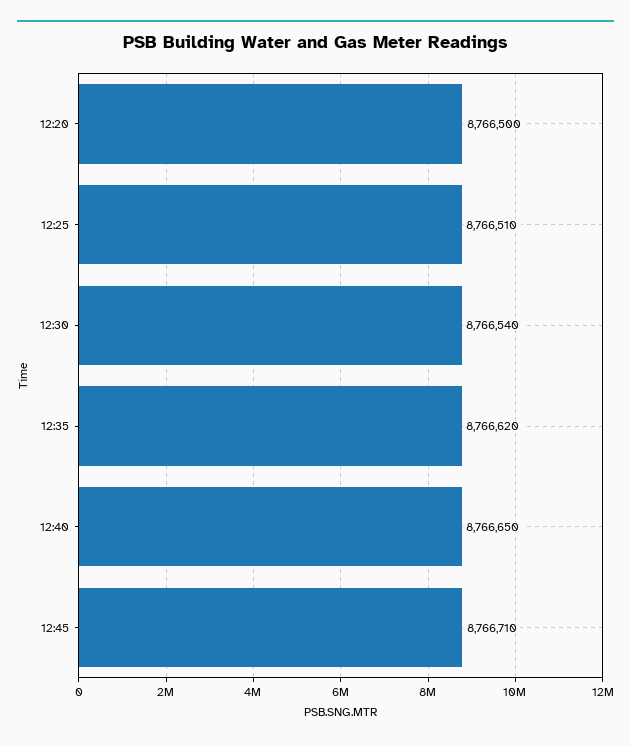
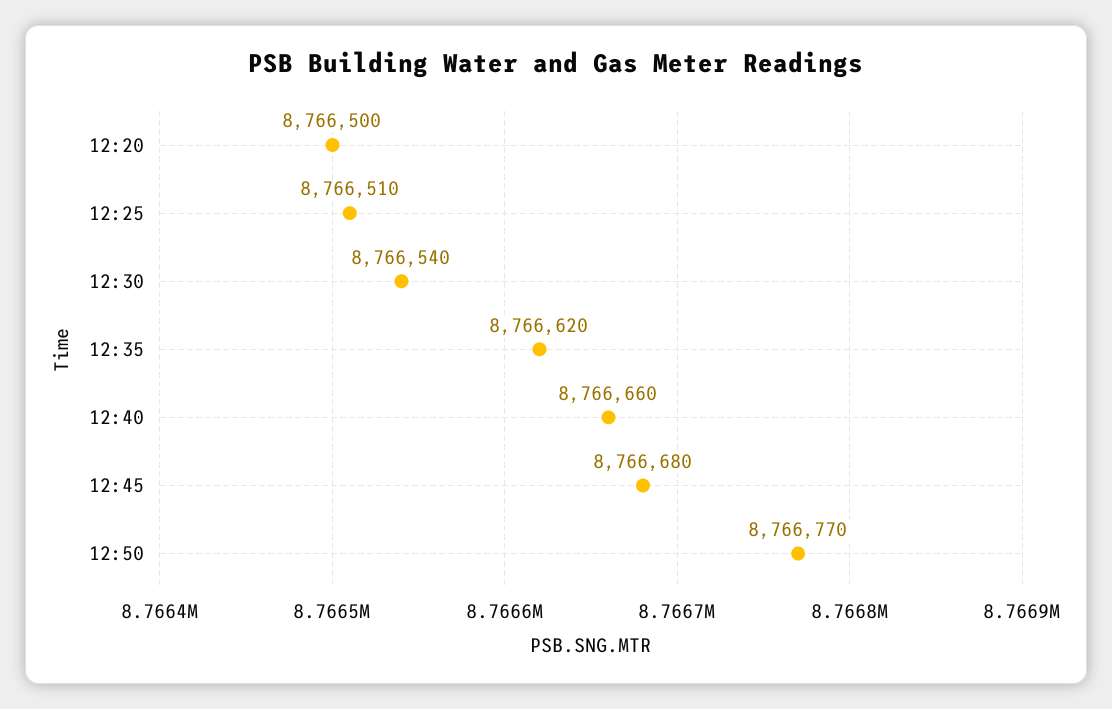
12:40: 8766650 -> 8766660
12:45: 8766710 -> 8766680
12:50: none -> 8766770

